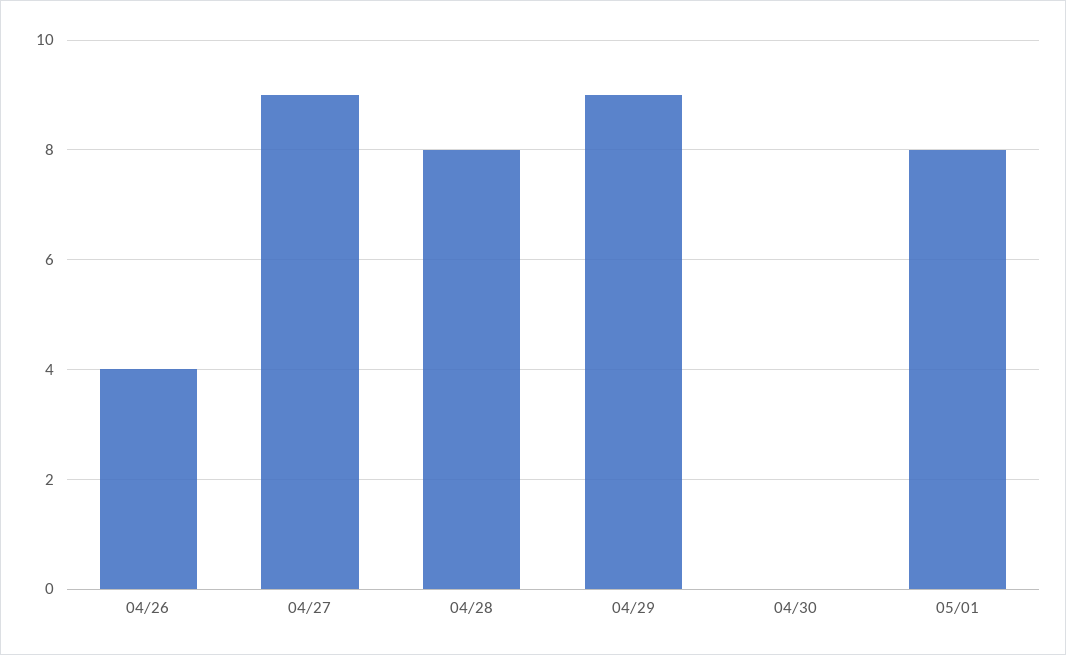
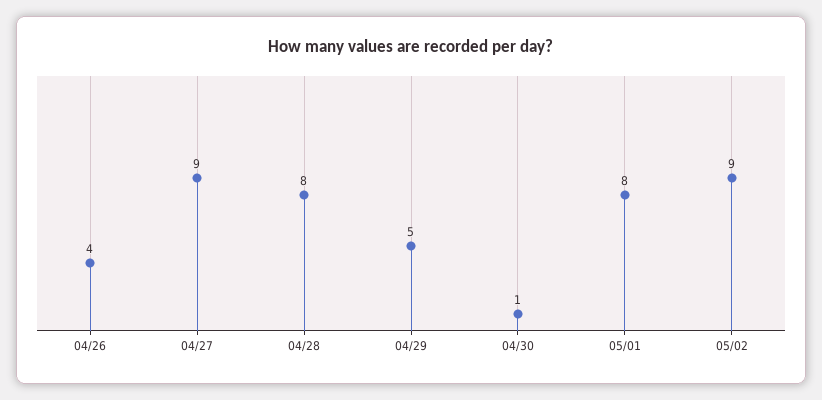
04/29: 9 -> 5
04/30: 0 -> 1
05/02: none -> 9

